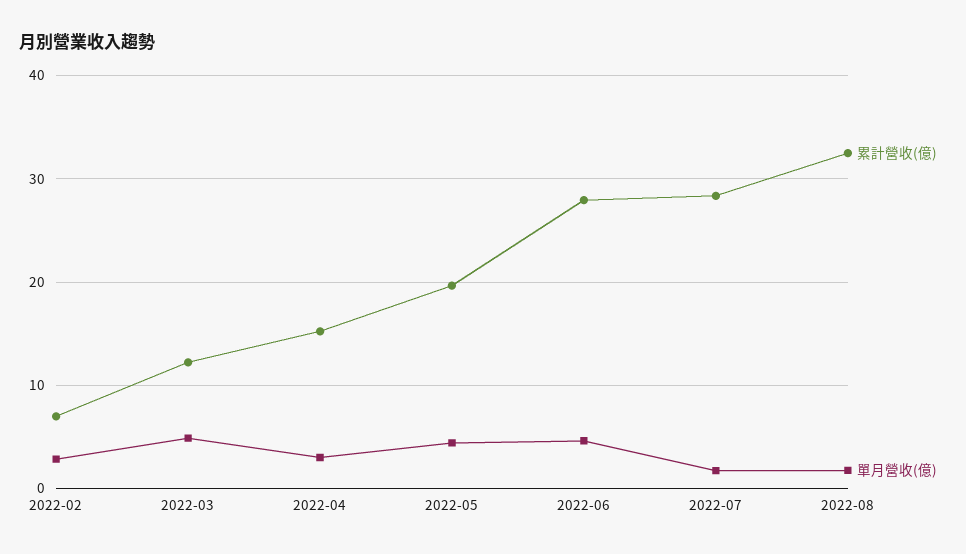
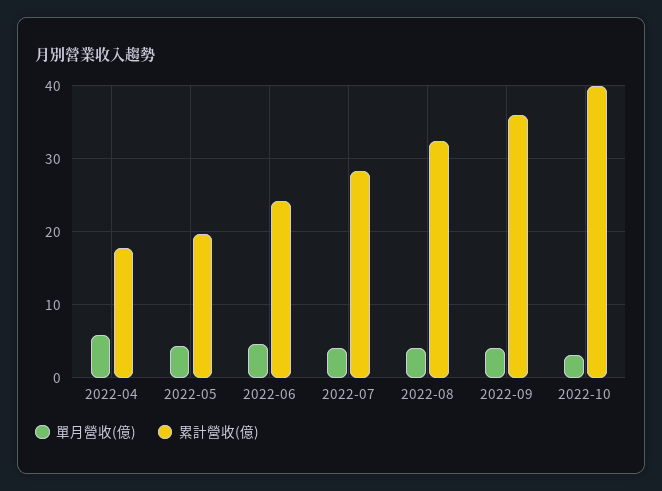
累計營收(億), 2022-02: 7 -> none
單月營收(億), 2022-02: 3 -> none
累計營收(億), 2022-03: 12 -> none
單月營收(億), 2022-03: 5 -> none
累計營收(億), 2022-04: 15 -> 18
單月營收(億), 2022-04: 3 -> 6
累計營收(億), 2022-06: 28 -> 24
單月營收(億), 2022-07: 2 -> 4
單月營收(億), 2022-08: 2 -> 4
單月營收(億), 2022-09: none -> 4
累計營收(億), 2022-09: none -> 36
單月營收(億), 2022-10: none -> 3
累計營收(億), 2022-10: none -> 40

